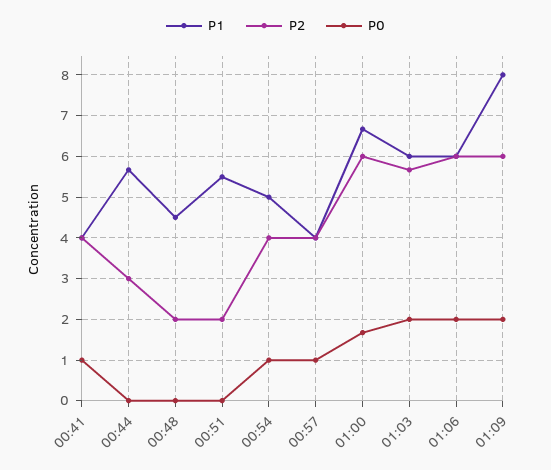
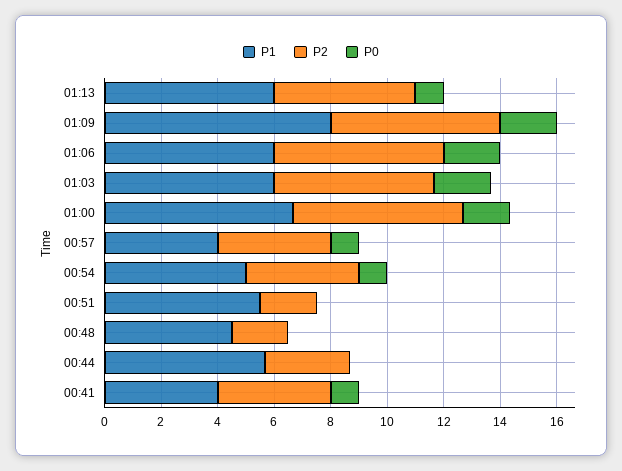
P1, 01:13: none -> 6
P2, 01:13: none -> 5
P0, 01:13: none -> 1

